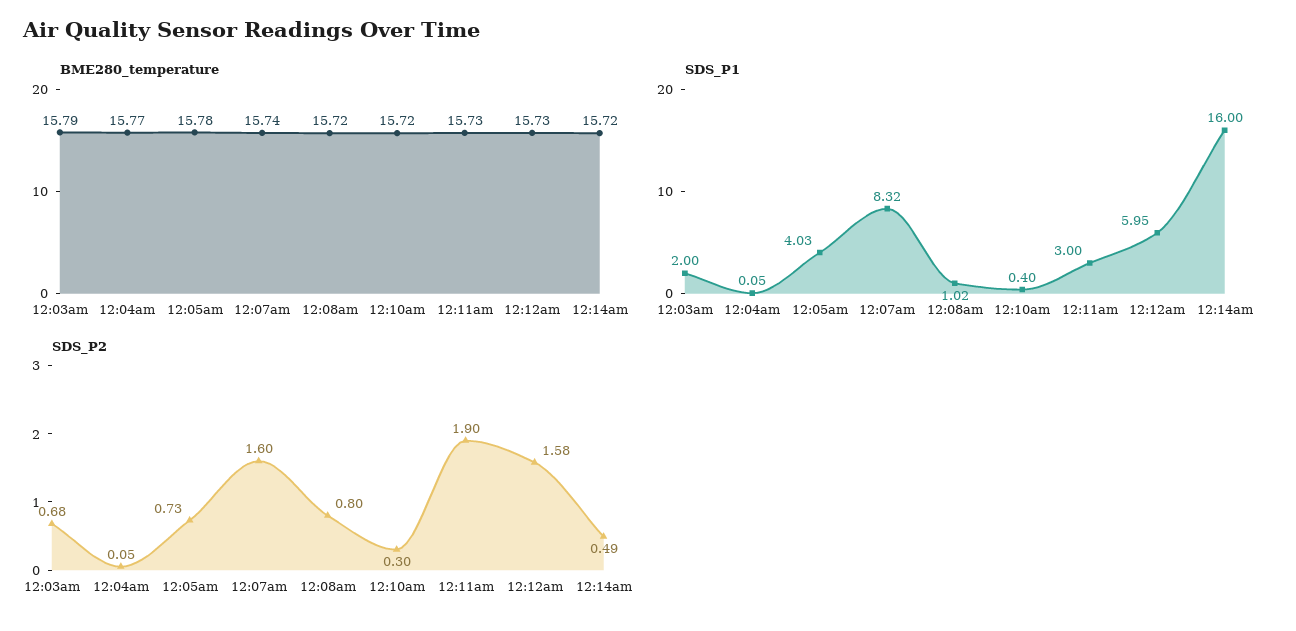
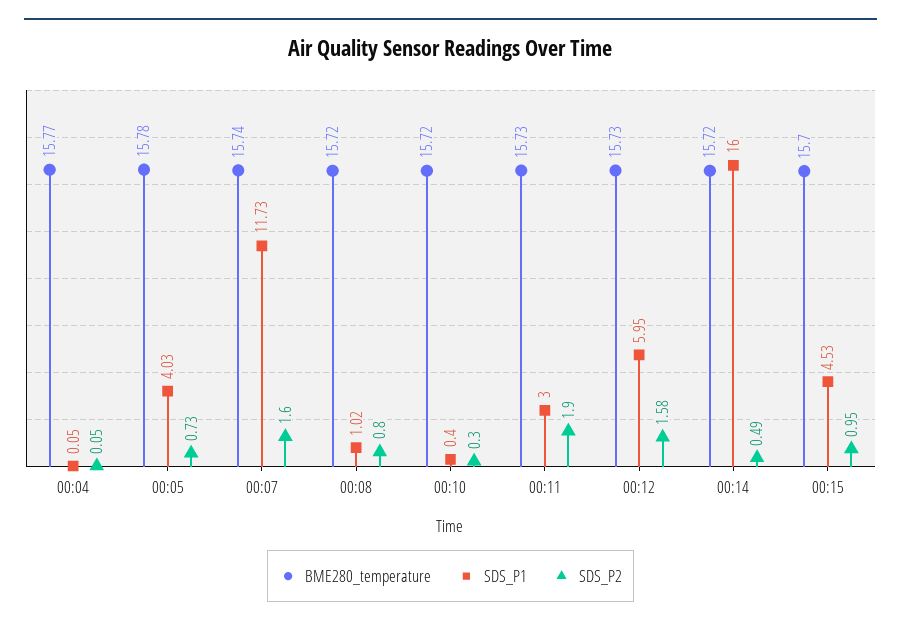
BME280_temperature, 12:03am: 15.79 -> none
SDS_P1, 12:03am: 2 -> none
SDS_P1, 12:07am: 8.32 -> 11.73
SDS_P2, 12:03am: 0.68 -> none
BME280_temperature, 00:15: none -> 15.7
SDS_P1, 00:15: none -> 4.53
SDS_P2, 00:15: none -> 0.95

